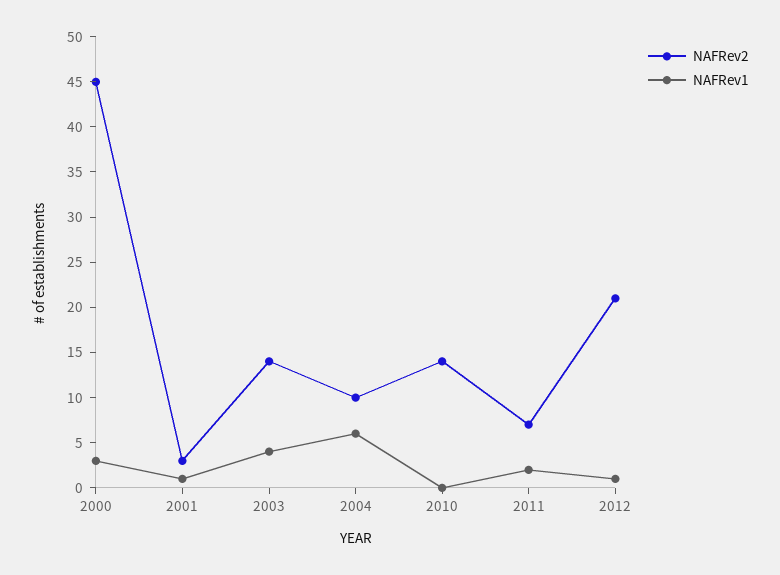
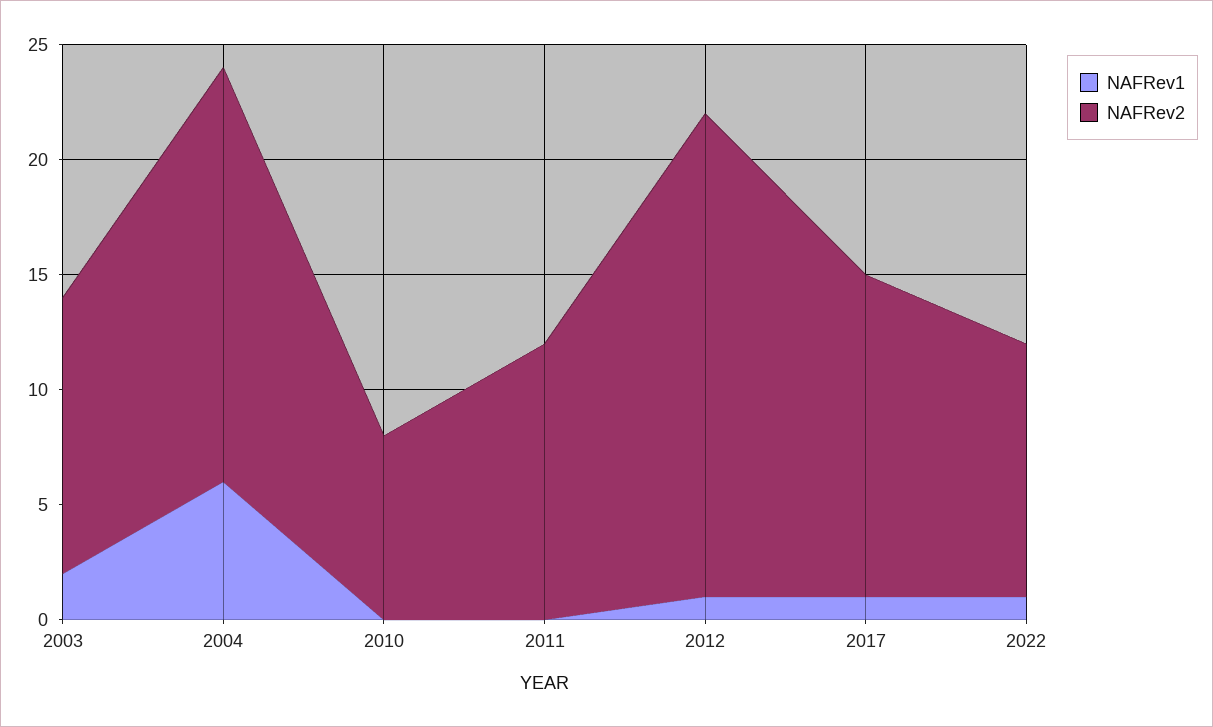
NAFRev2, 2000: 45 -> none
NAFRev1, 2000: 3 -> none
NAFRev2, 2001: 3 -> none
NAFRev1, 2001: 1 -> none
NAFRev2, 2003: 14 -> 12
NAFRev1, 2003: 4 -> 2
NAFRev2, 2004: 10 -> 18
NAFRev2, 2010: 14 -> 8
NAFRev2, 2011: 7 -> 12
NAFRev1, 2011: 2 -> 0
NAFRev1, 2017: none -> 1
NAFRev2, 2017: none -> 14
NAFRev1, 2022: none -> 1
NAFRev2, 2022: none -> 11

